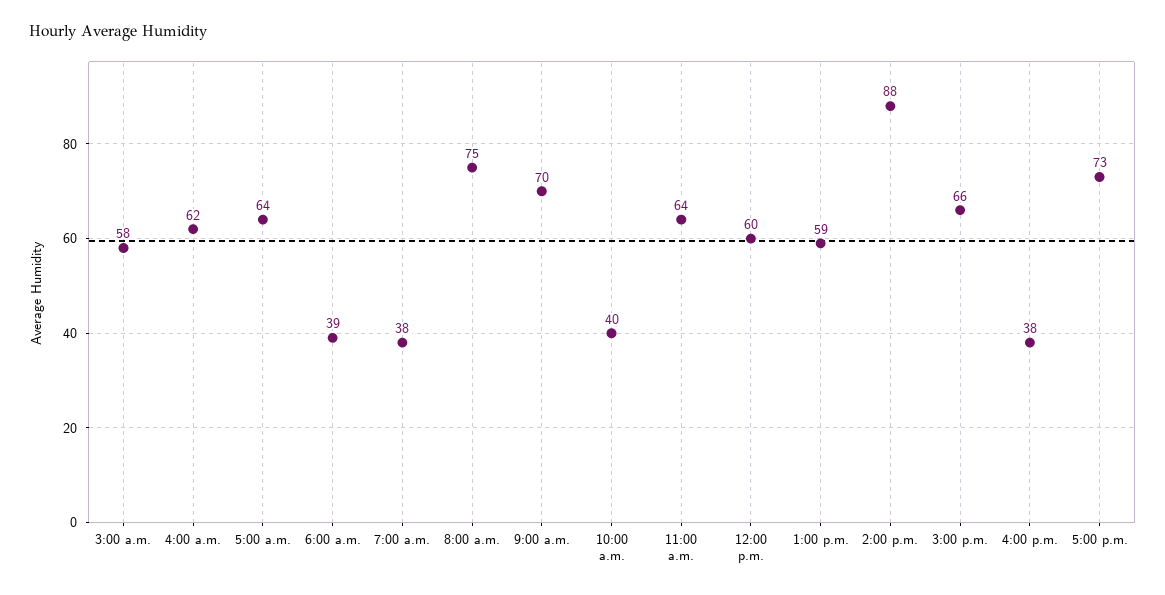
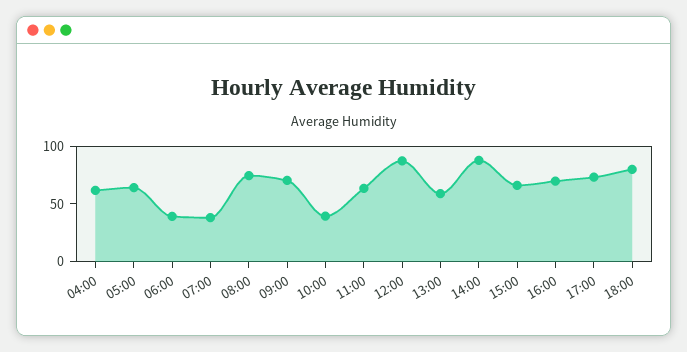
3:00 a.m.: 58 -> none
12:00 p.m.: 60 -> 90
4:00 p.m.: 38 -> 70
18:00: none -> 80

